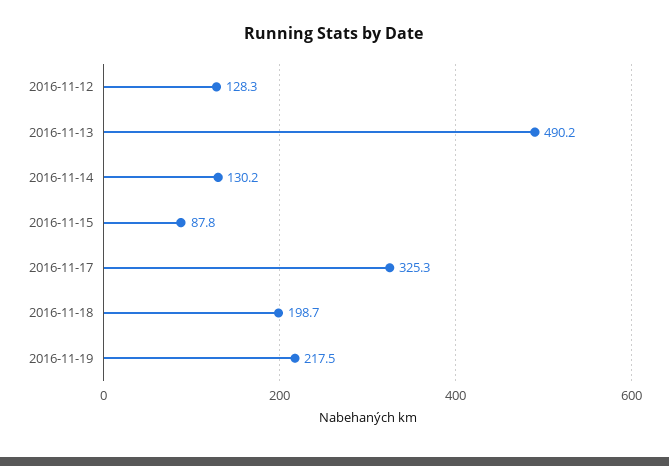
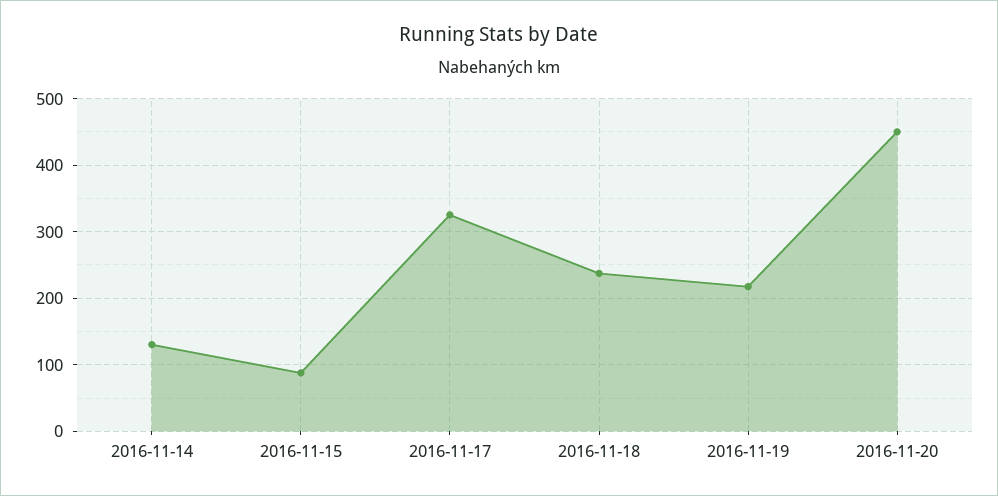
2016-11-12: 128.3 -> none
2016-11-13: 490.2 -> none
2016-11-18: 198.7 -> 240
2016-11-20: none -> 450

